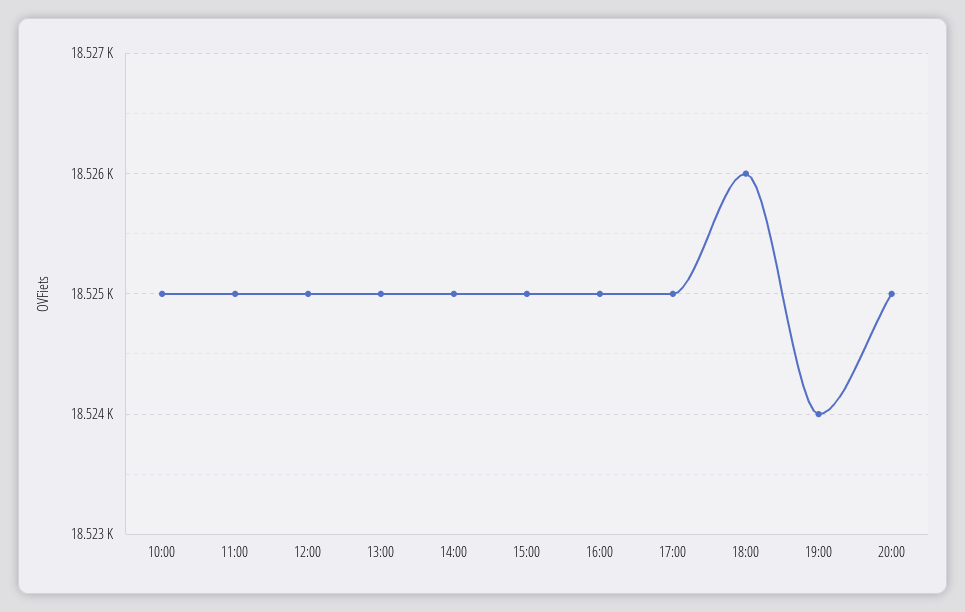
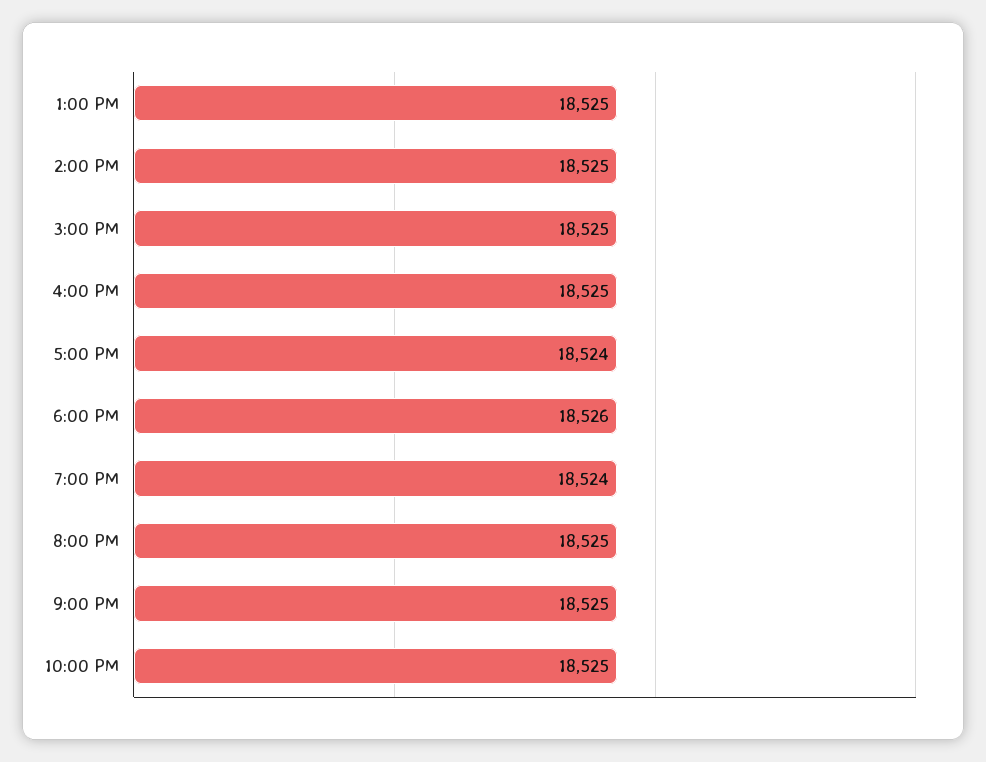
10:00: 18525 -> none
11:00: 18525 -> none
12:00: 18525 -> none
17:00: 18525 -> 18524
9:00 PM: none -> 18525
10:00 PM: none -> 18525

